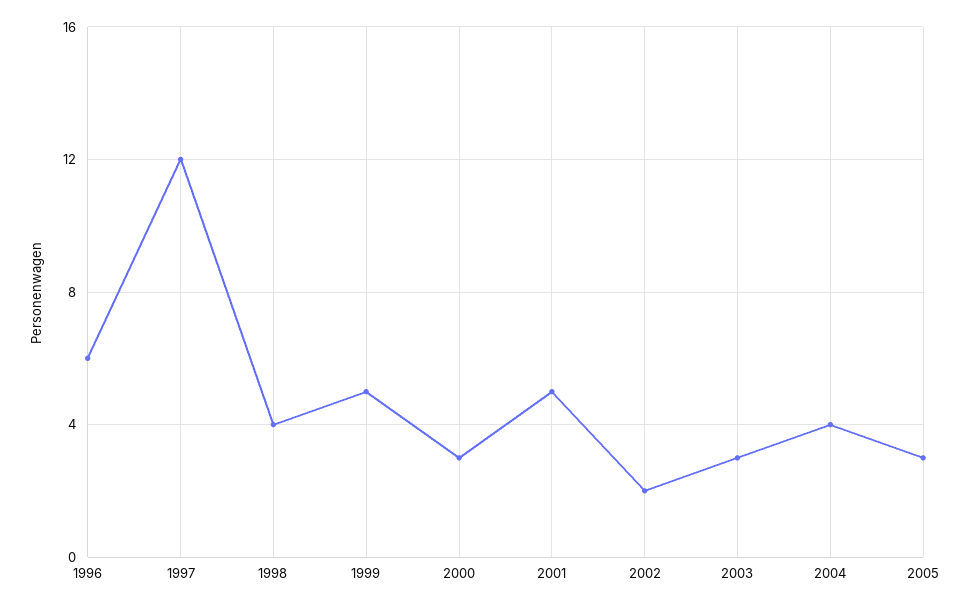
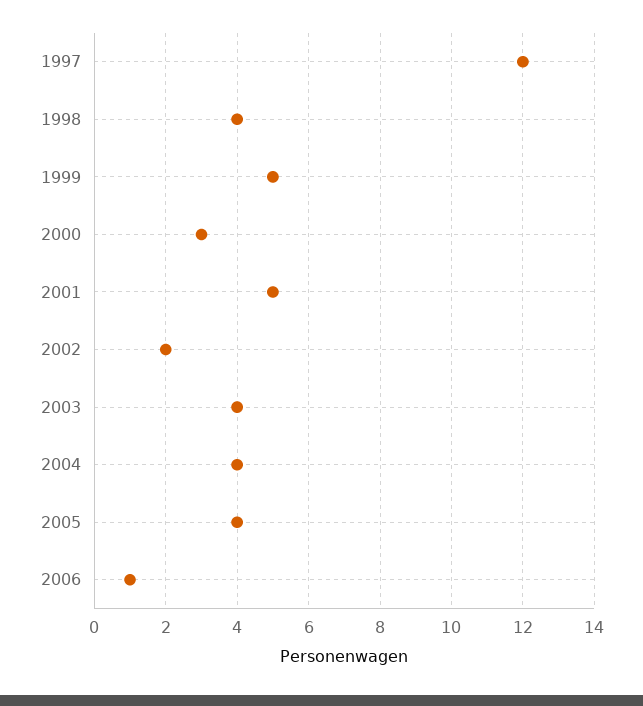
1996: 6 -> none
2003: 3 -> 4
2005: 3 -> 4
2006: none -> 1

